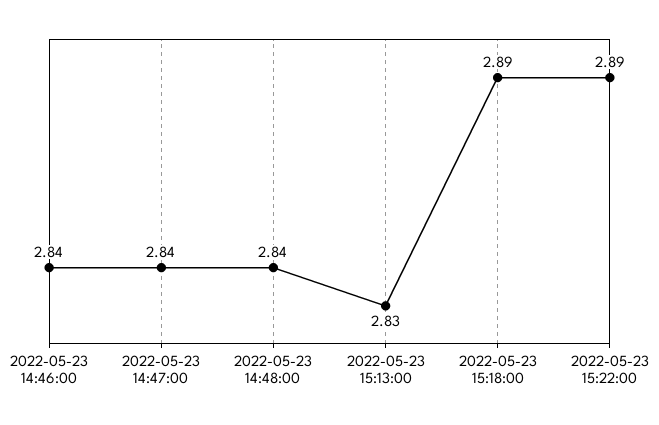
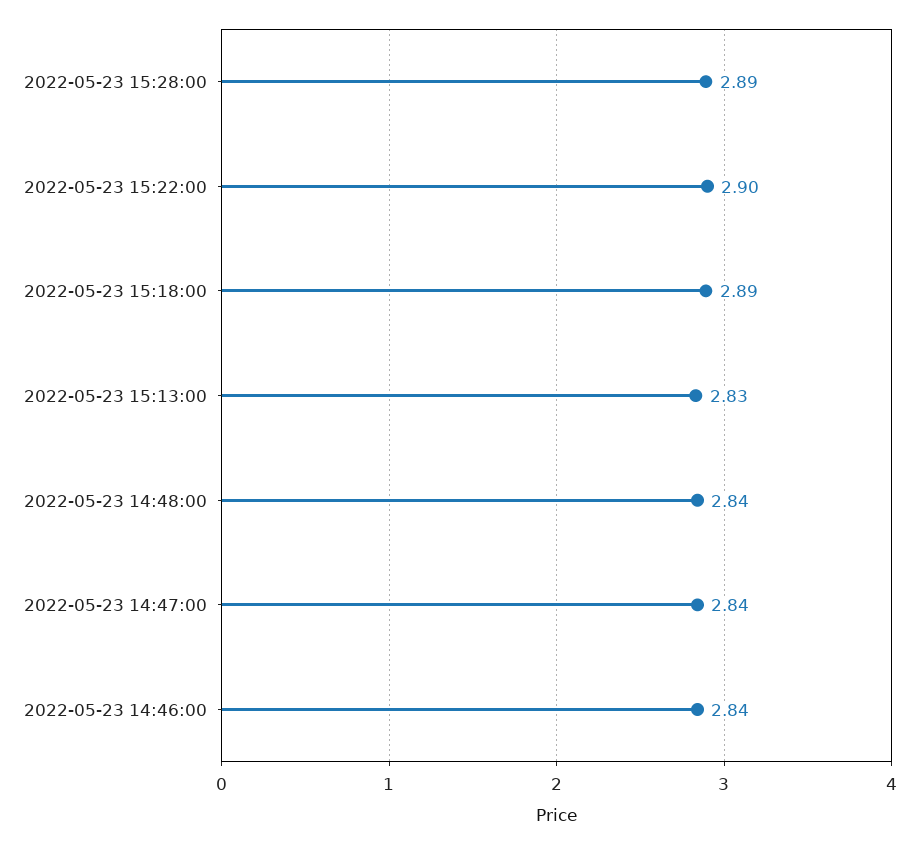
2022-05-23 15:22:00: 2.89 -> 2.9
2022-05-23 15:28:00: none -> 2.89

